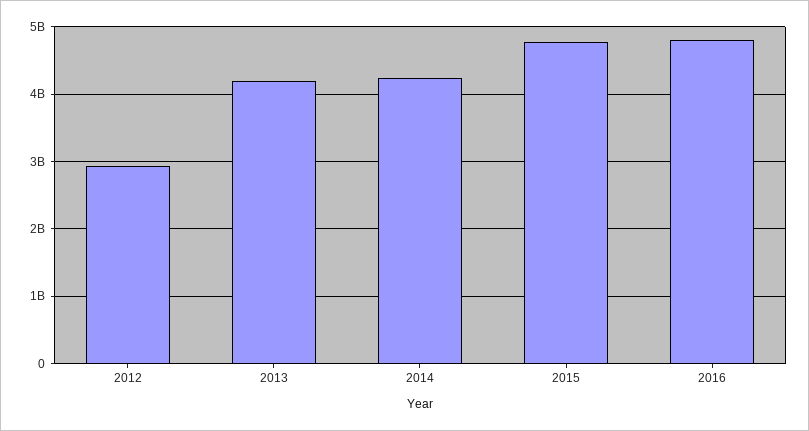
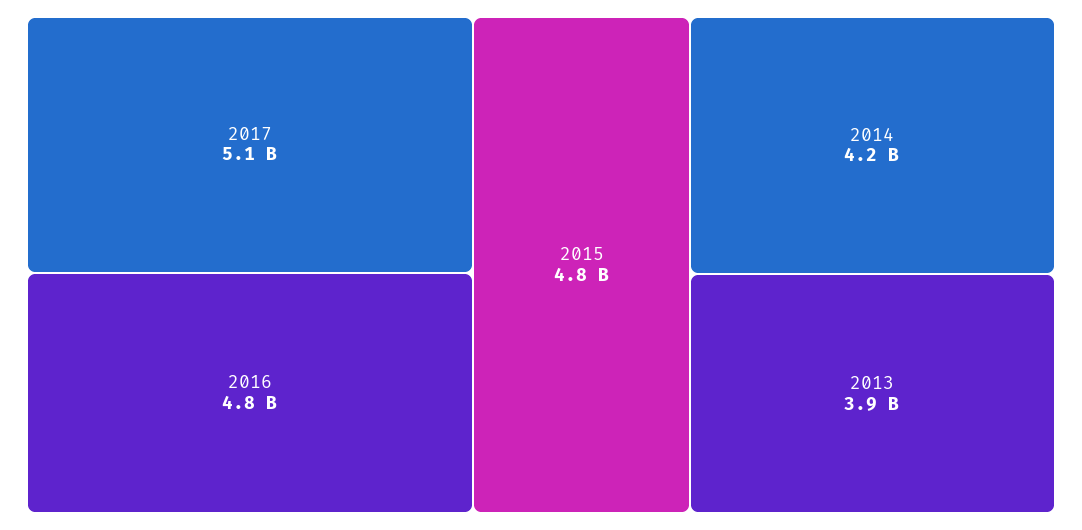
2012: 2900000000 -> none
2013: 4200000000 -> 3900000000
2017: none -> 5100000000

